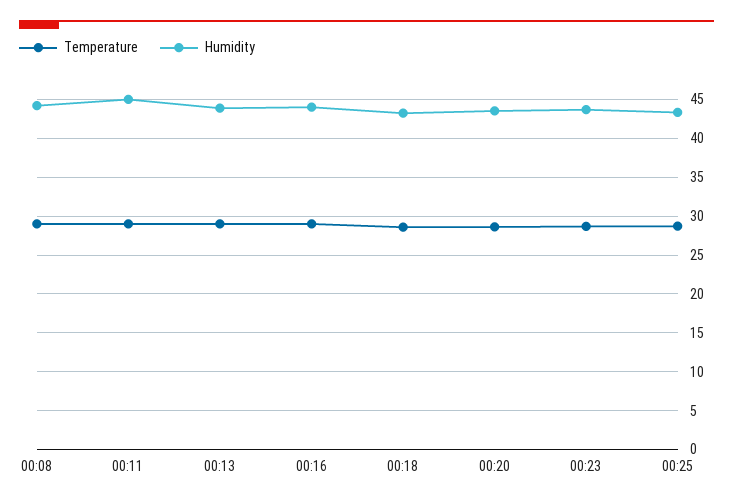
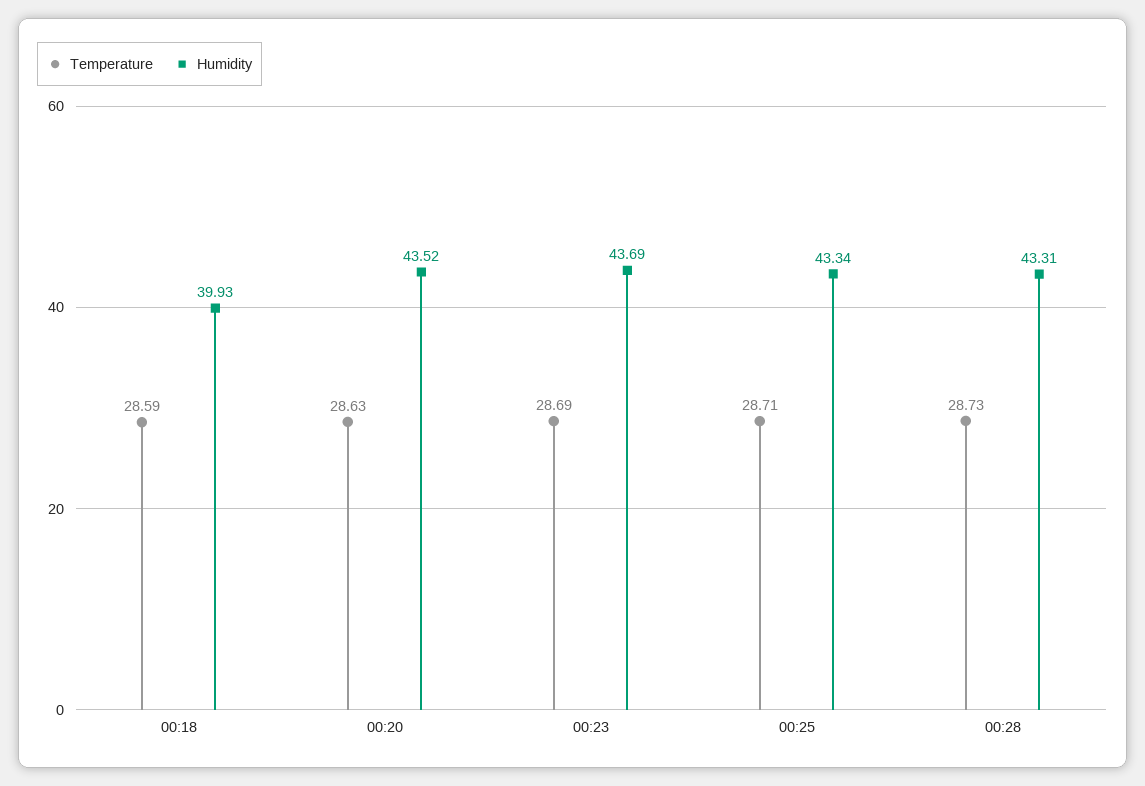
Temperature, 00:08: 29 -> none
Humidity, 00:08: 44 -> none
Temperature, 00:11: 29 -> none
Humidity, 00:11: 45 -> none
Temperature, 00:13: 29 -> none
Humidity, 00:13: 44 -> none
Temperature, 00:16: 29 -> none
Humidity, 00:16: 44 -> none
Humidity, 00:18: 43 -> 39.93
Temperature, 00:28: none -> 28.73
Humidity, 00:28: none -> 43.31

